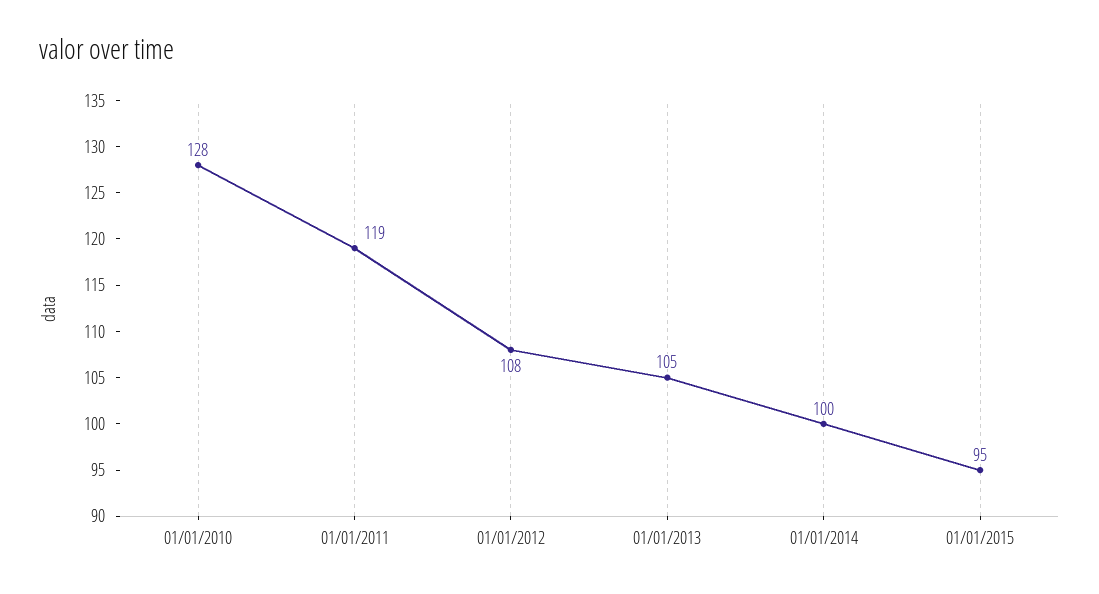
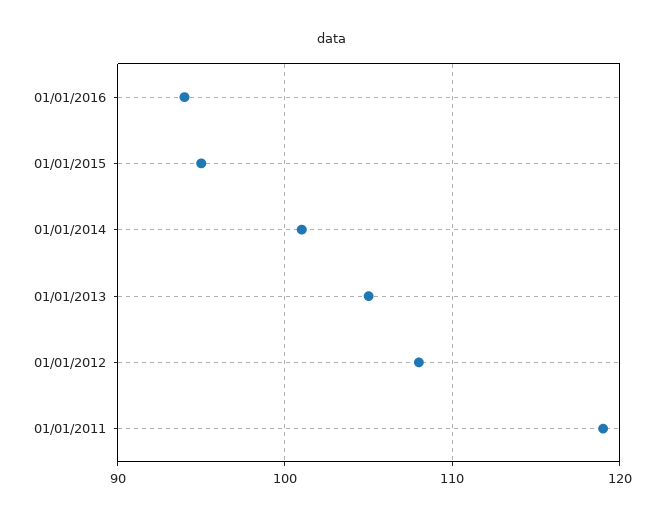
01/01/2010: 128 -> none
01/01/2014: 100 -> 101
01/01/2016: none -> 94

